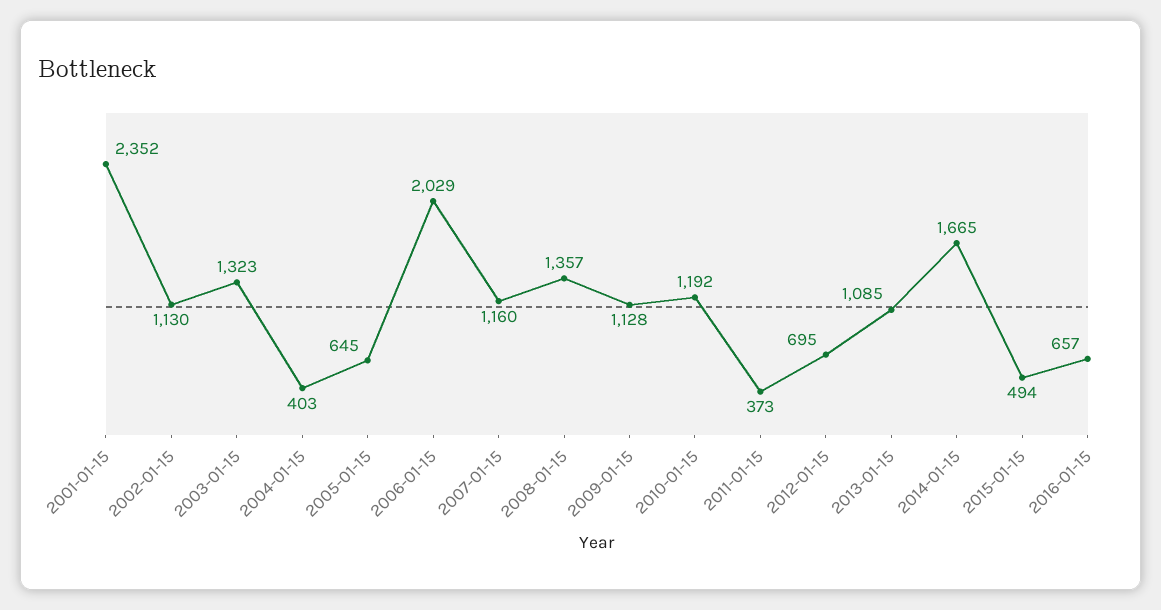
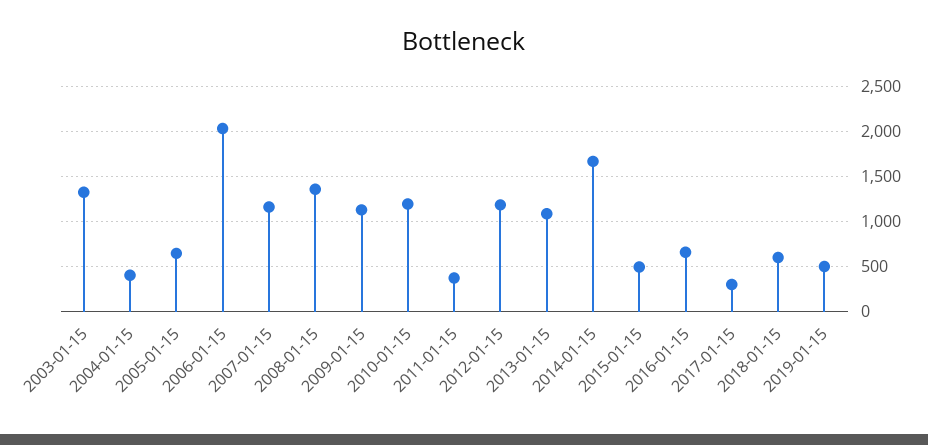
2001-01-15: 2352 -> none
2002-01-15: 1130 -> none
2012-01-15: 695 -> 1200
2017-01-15: none -> 300
2018-01-15: none -> 600
2019-01-15: none -> 500

